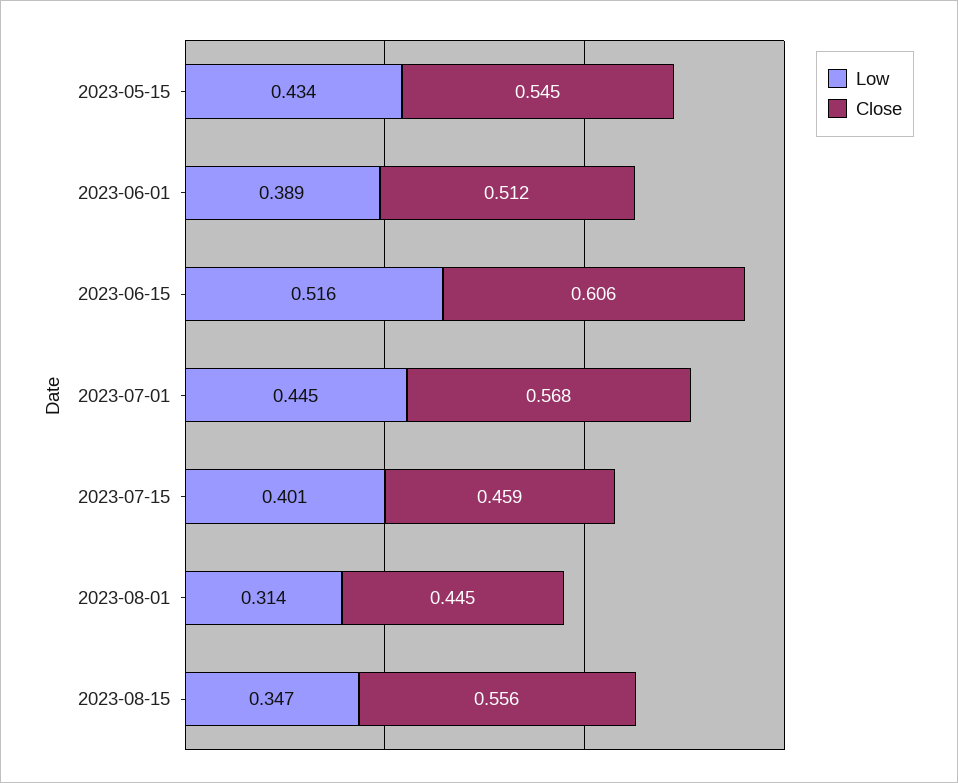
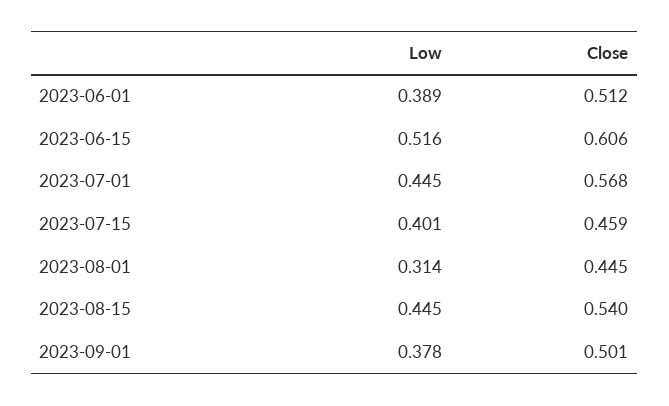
Low, 2023-05-15: 0.434 -> none
Close, 2023-05-15: 0.545 -> none
Low, 2023-08-15: 0.347 -> 0.445
Close, 2023-08-15: 0.556 -> 0.54
Low, 2023-09-01: none -> 0.378
Close, 2023-09-01: none -> 0.501

